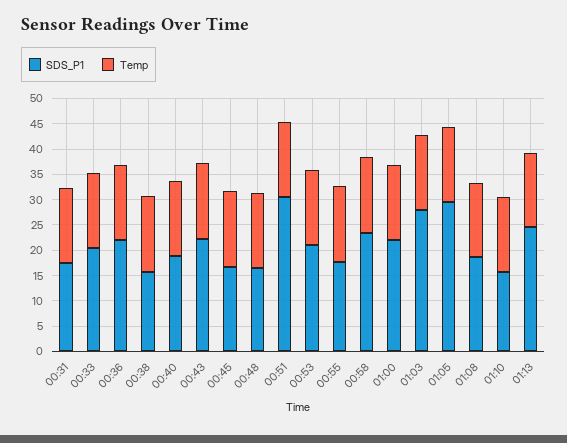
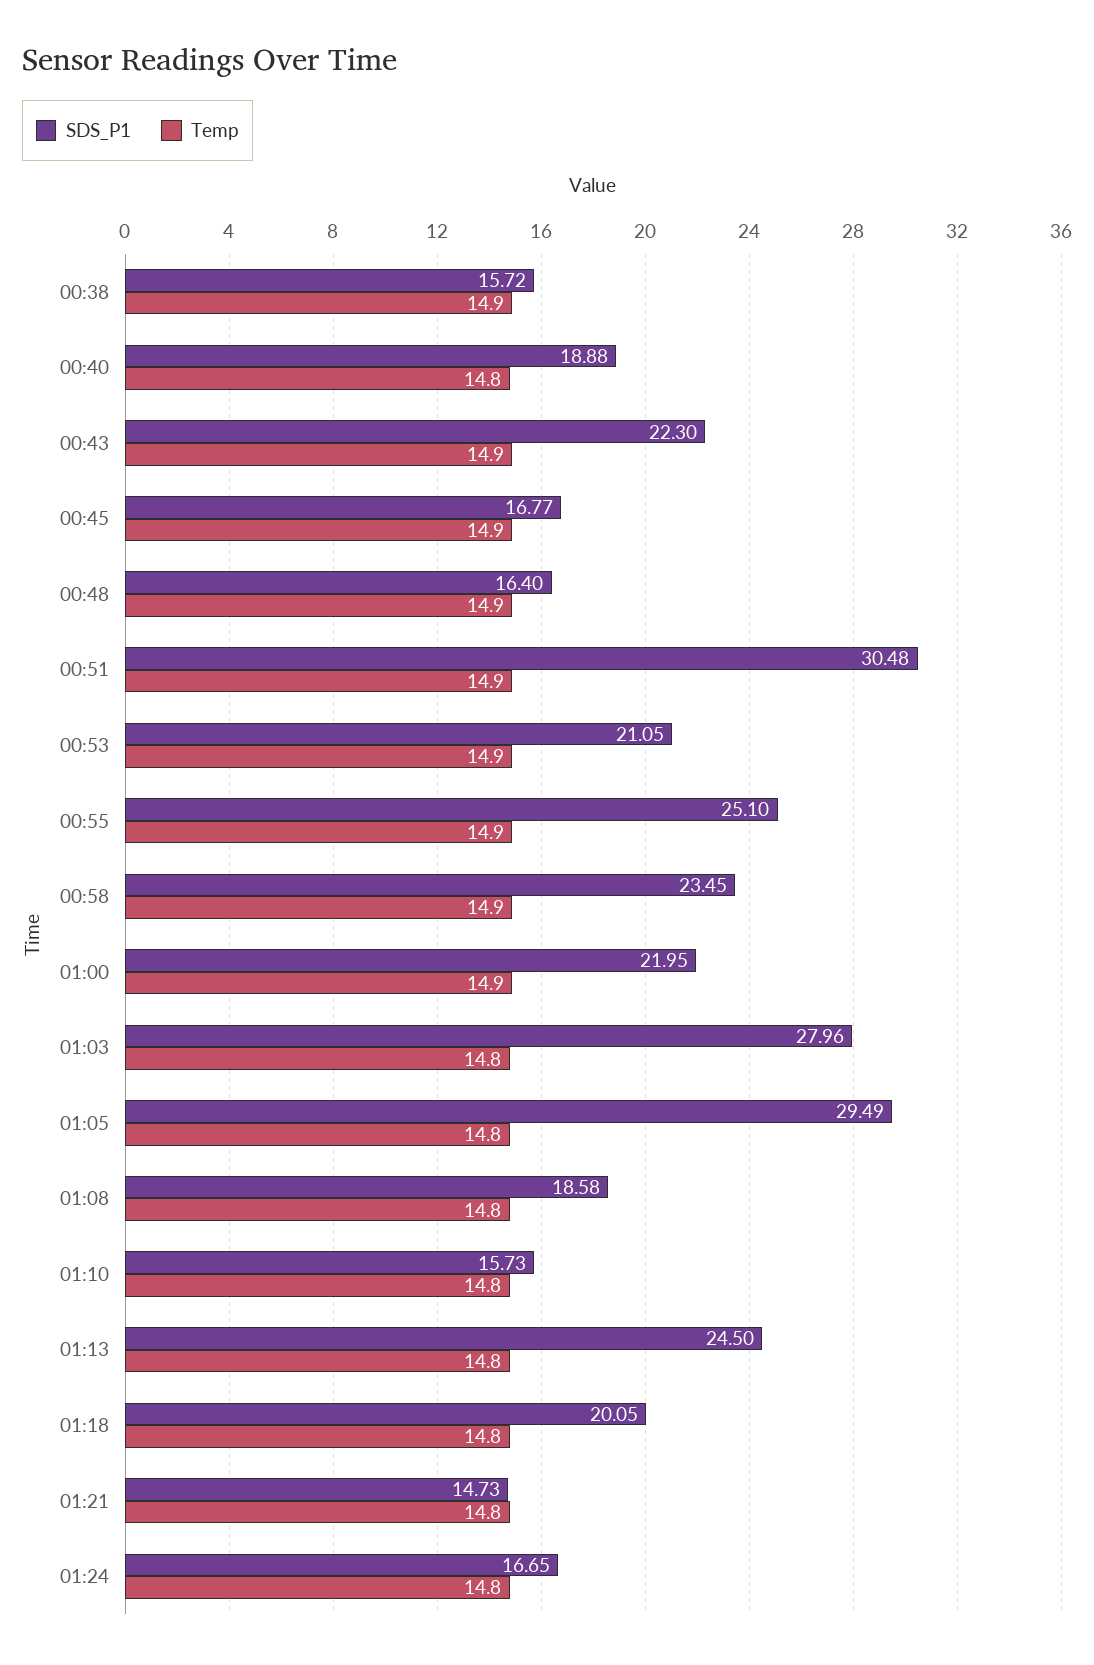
SDS_P1, 00:31: 17.5 -> none
Temp, 00:31: 15 -> none
SDS_P1, 00:33: 20 -> none
Temp, 00:33: 15 -> none
SDS_P1, 00:36: 22.5 -> none
Temp, 00:36: 15 -> none
SDS_P1, 00:55: 17.5 -> 25.1
SDS_P1, 01:18: none -> 20.05
Temp, 01:18: none -> 14.8
SDS_P1, 01:21: none -> 14.73
Temp, 01:21: none -> 14.8
SDS_P1, 01:24: none -> 16.65
Temp, 01:24: none -> 14.8

